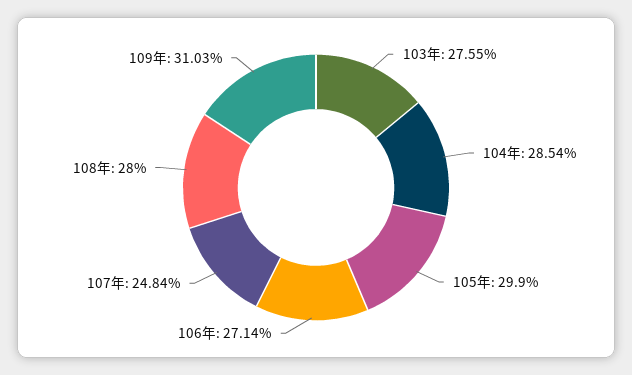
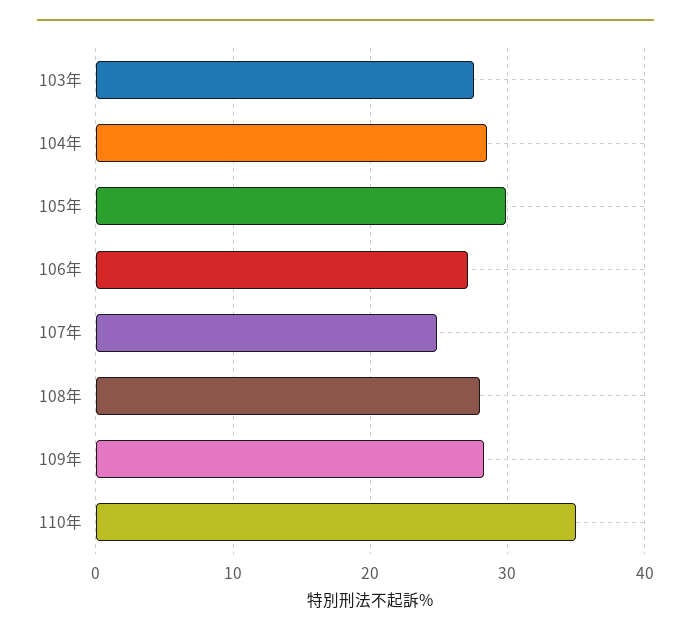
109年: 31.03 -> 28
110年: none -> 35

